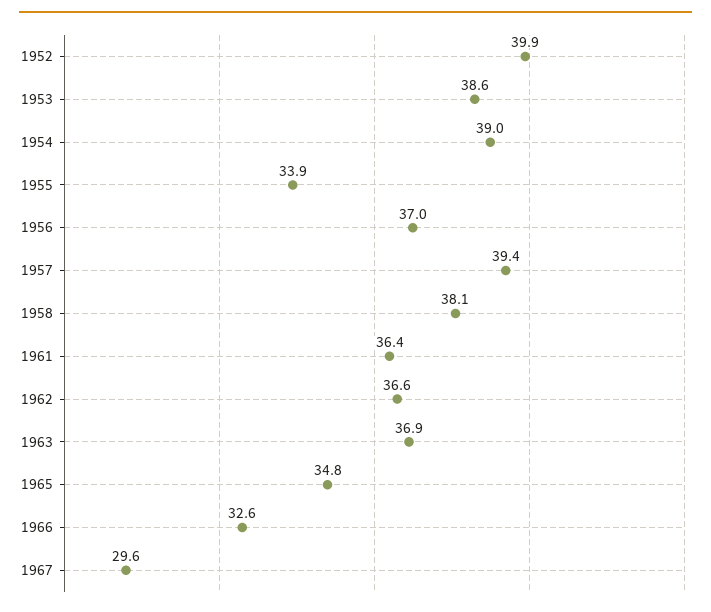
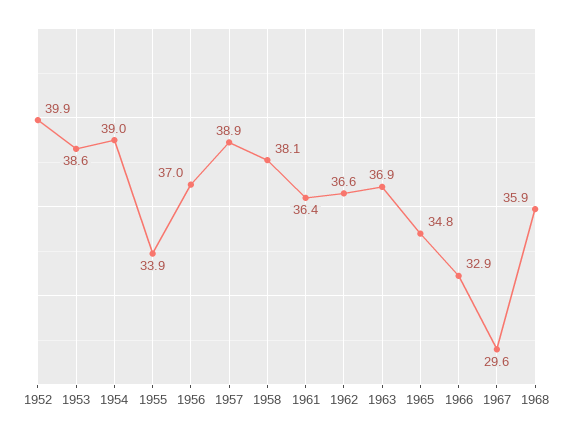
1957: 39.4 -> 38.9
1966: 32.6 -> 32.9
1968: none -> 35.9

